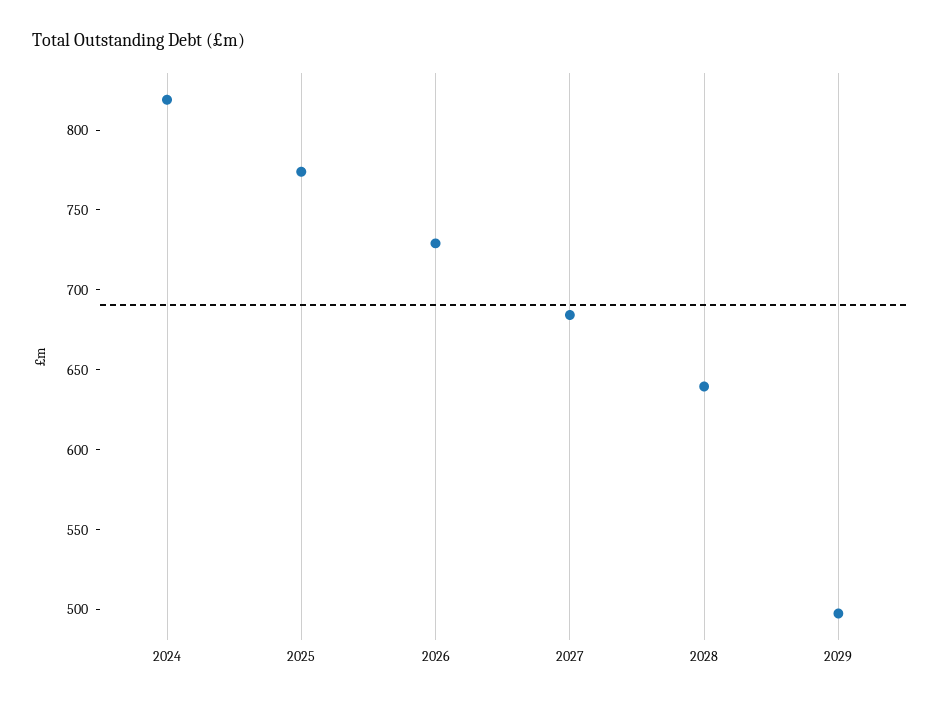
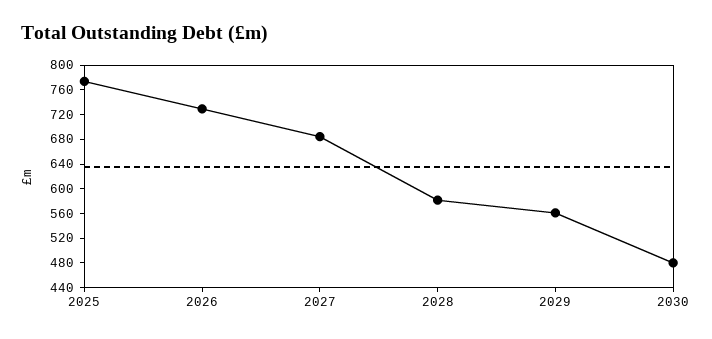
2024: 820 -> none
2028: 640 -> 580
2029: 500 -> 560
2030: none -> 480

